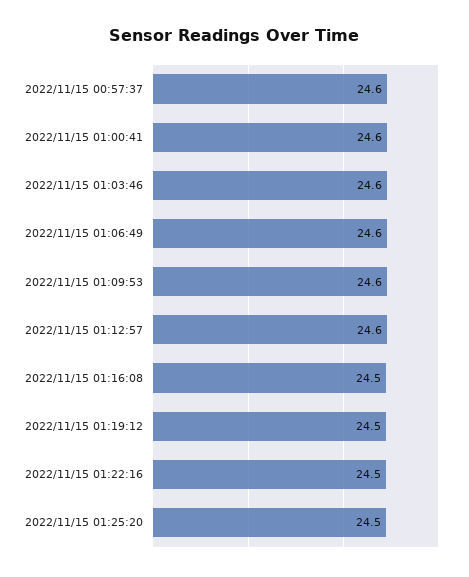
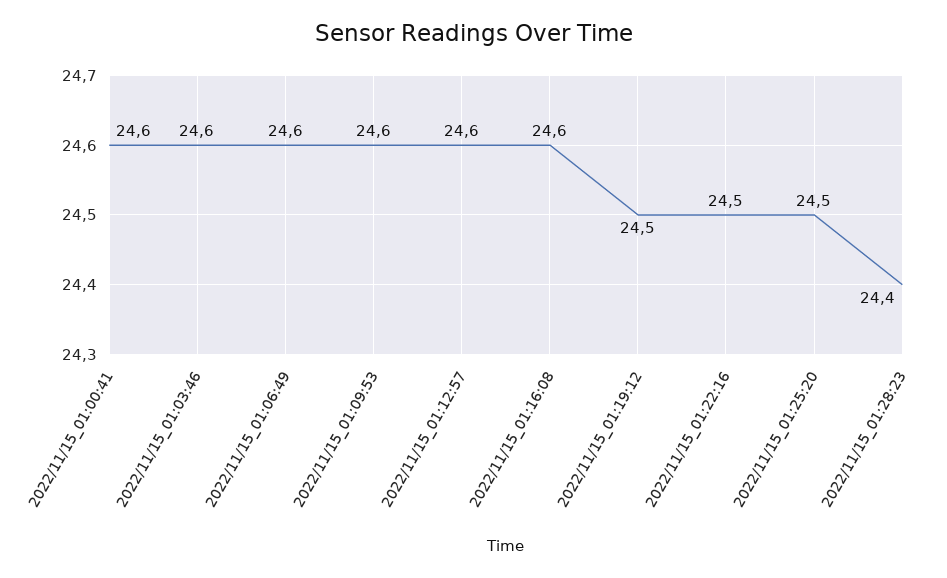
2022/11/15 00:57:37: 24.6 -> none
2022/11/15 01:16:08: 24.5 -> 24.6
2022/11/15_01:28:23: none -> 24.4

